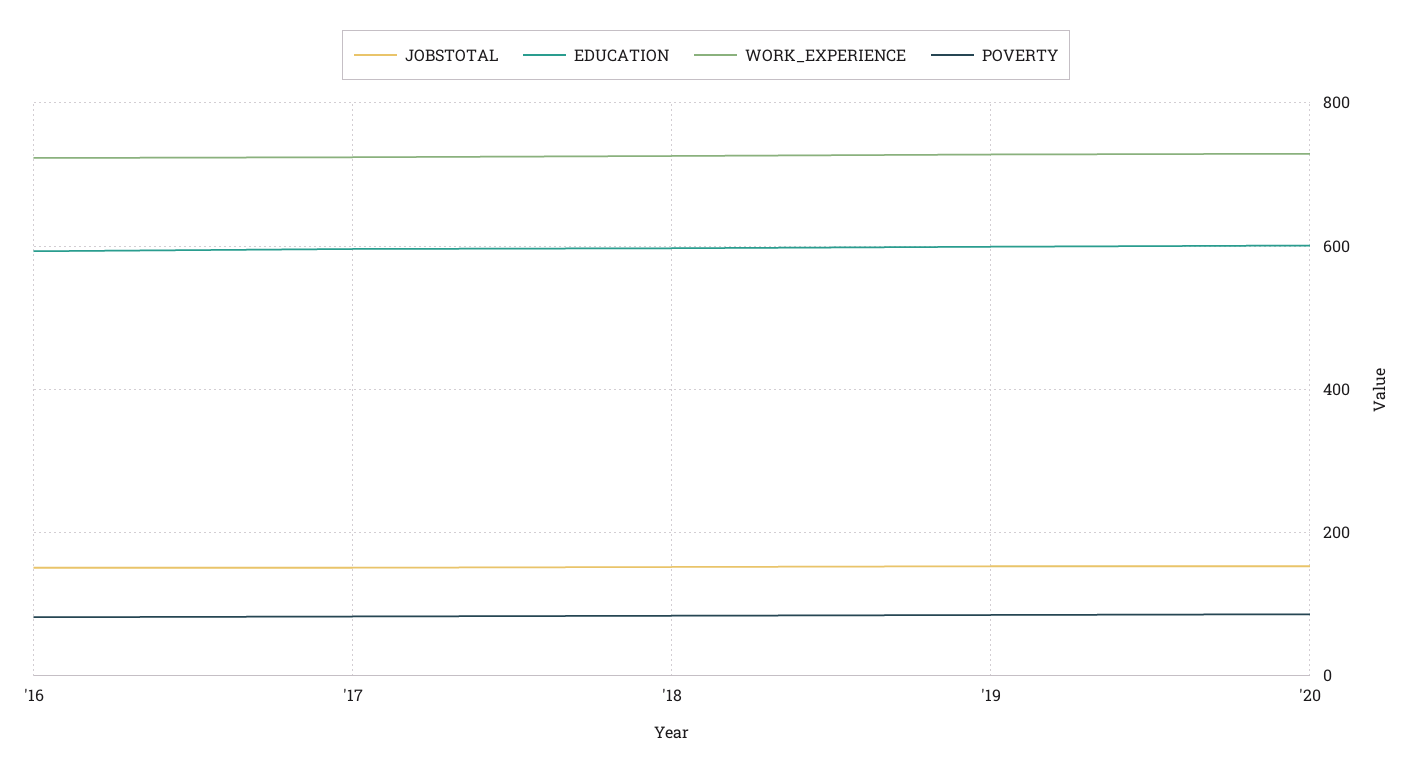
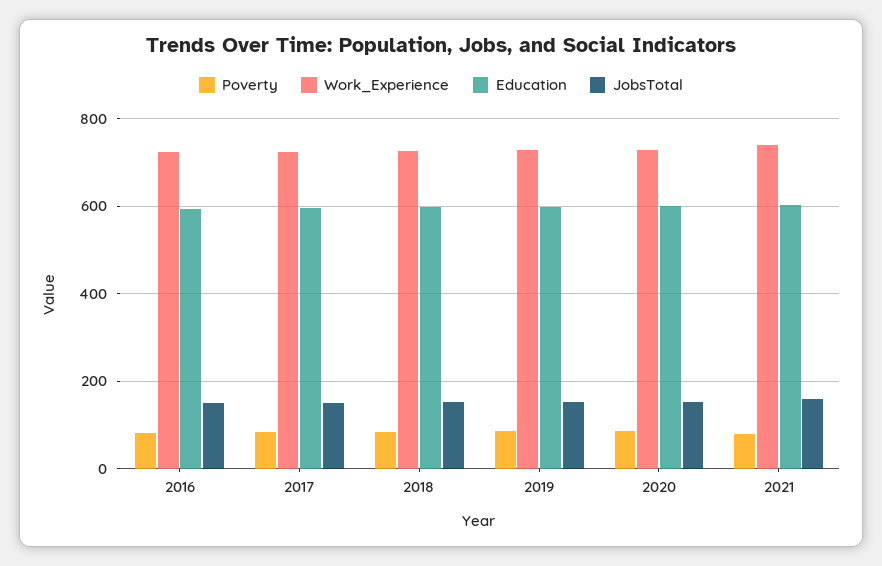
POVERTY, 2021: none -> 80
WORK_EXPERIENCE, 2021: none -> 740
EDUCATION, 2021: none -> 600
JOBSTOTAL, 2021: none -> 160

